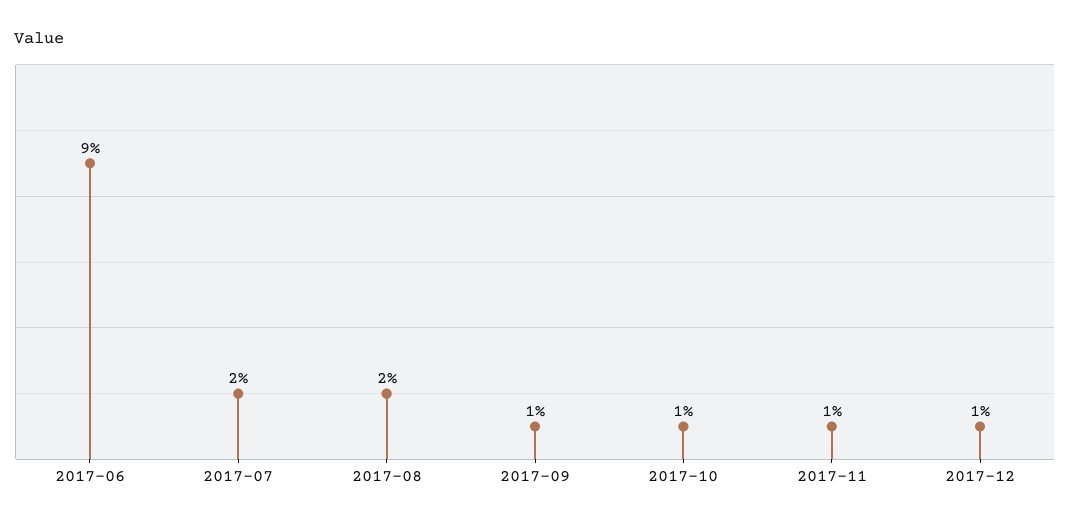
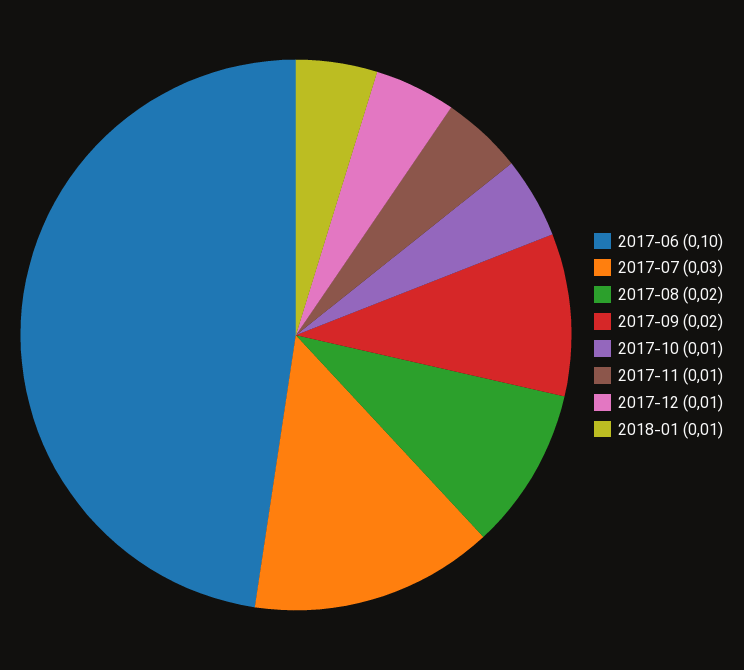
2017-06: 0.09 -> 0.1
2017-07: 0.02 -> 0.03
2017-09: 0.01 -> 0.02
2018-01: none -> 0.01

